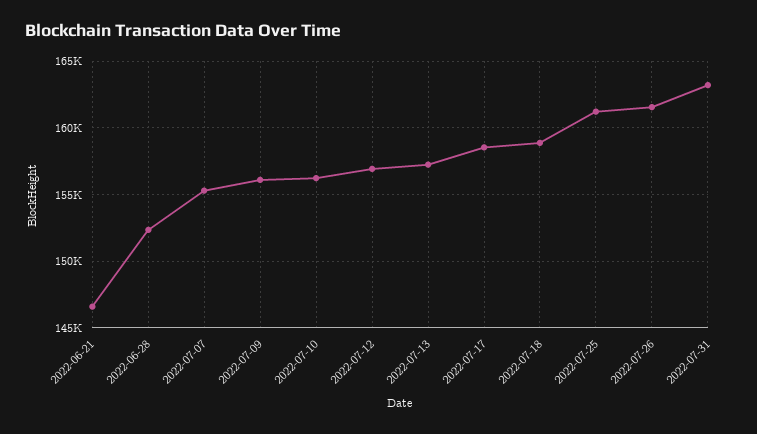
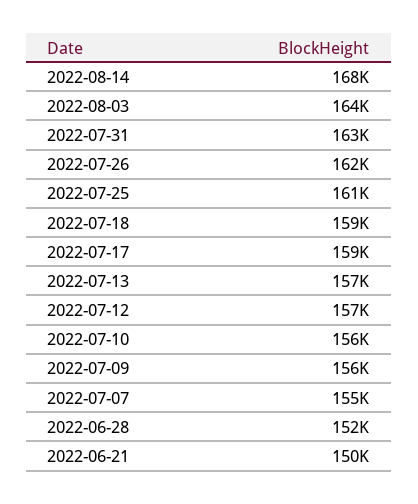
2022-06-21: 146500 -> 150000
2022-08-14: none -> 168000
2022-08-03: none -> 164000

